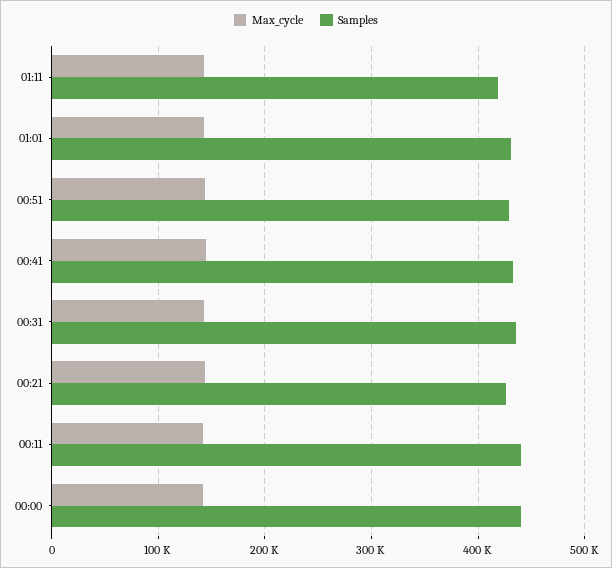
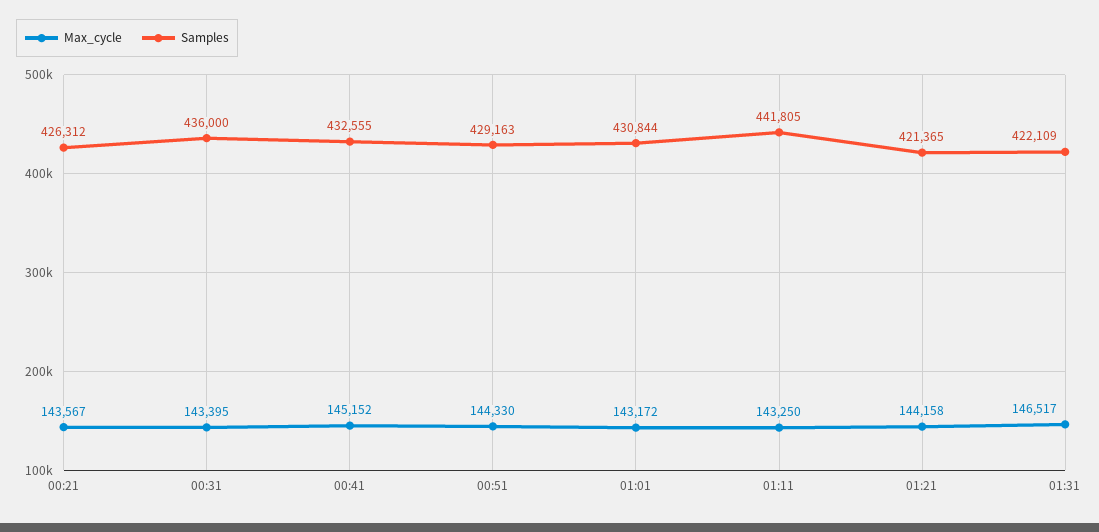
Samples, 01:11: 420000 -> 441805
Max_cycle, 00:11: 140000 -> none
Samples, 00:11: 440000 -> none
Max_cycle, 00:00: 140000 -> none
Samples, 00:00: 440000 -> none
Max_cycle, 01:21: none -> 144158
Samples, 01:21: none -> 421365
Max_cycle, 01:31: none -> 146517
Samples, 01:31: none -> 422109

